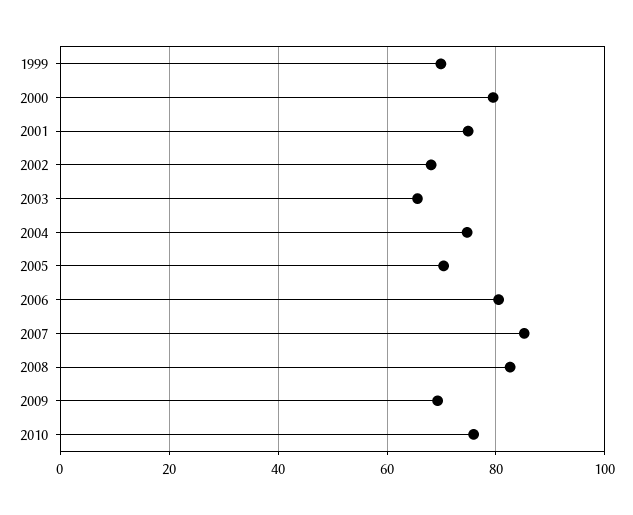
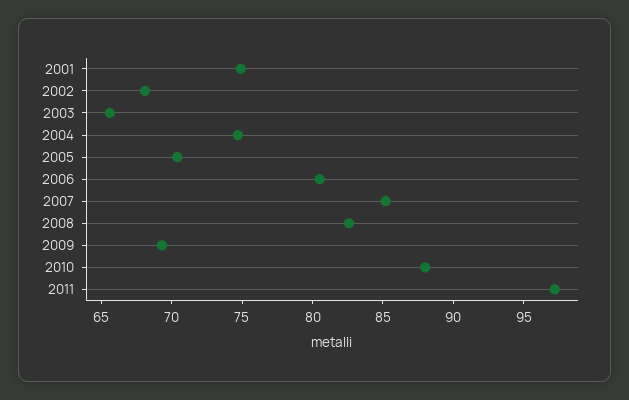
1999: 70 -> none
2000: 80 -> none
2010: 76 -> 88
2011: none -> 97

